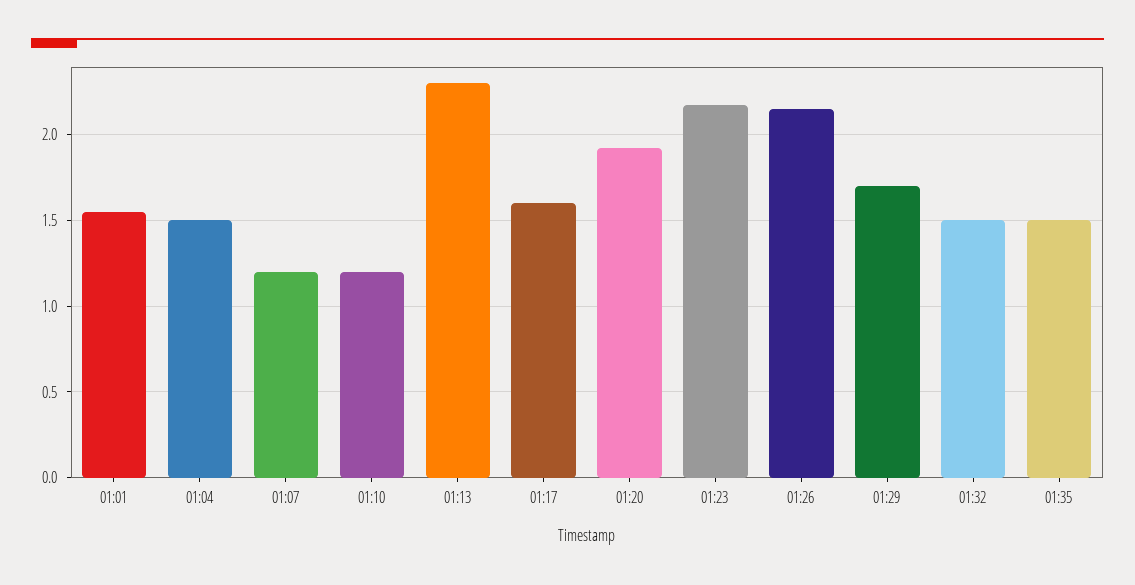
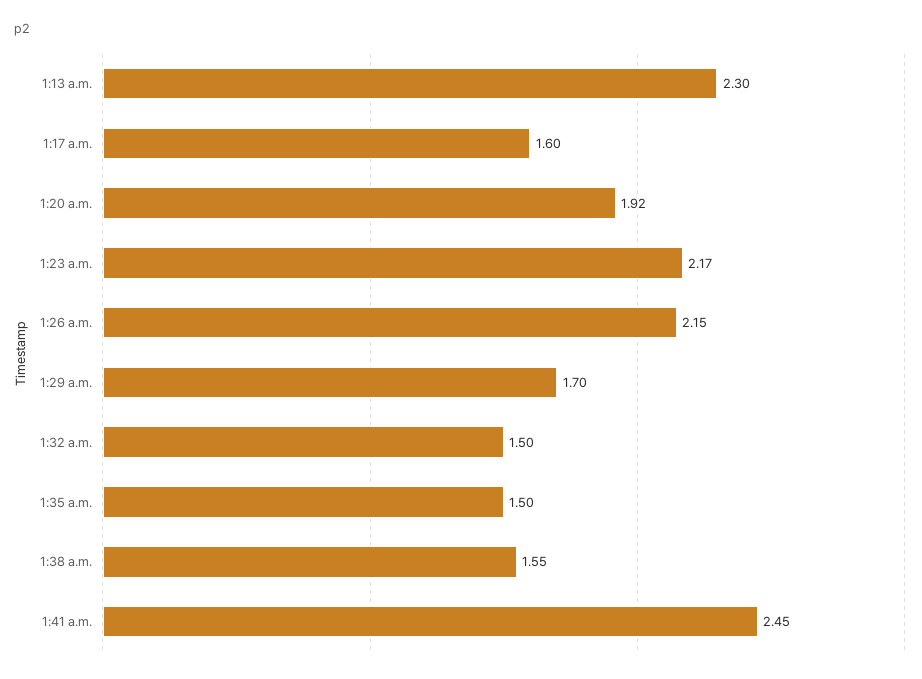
01:01: 1.55 -> none
01:04: 1.5 -> none
01:07: 1.2 -> none
01:10: 1.2 -> none
1:38 a.m.: none -> 1.55
1:41 a.m.: none -> 2.45

